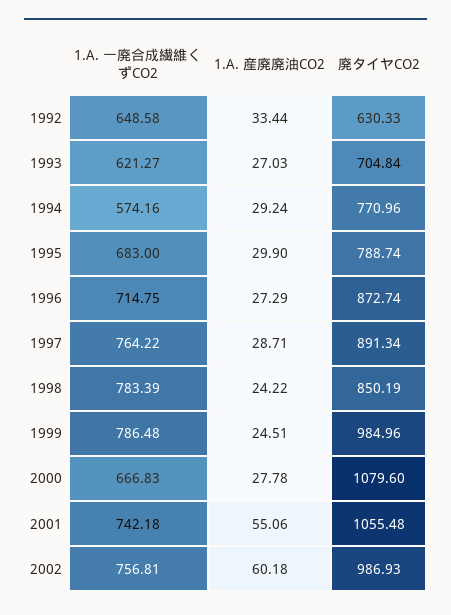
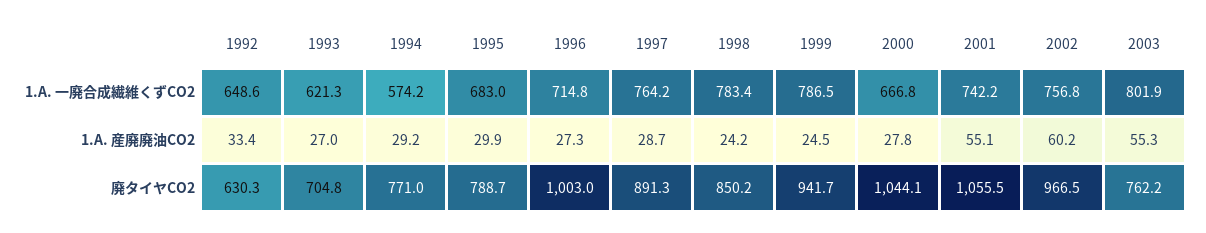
廃タイヤCO2, 1996: 872.74 -> 1003
廃タイヤCO2, 1999: 984.96 -> 941.7
廃タイヤCO2, 2000: 1079.6 -> 1044.1
廃タイヤCO2, 2002: 986.93 -> 966.5
1.A. 一廃合成繊維くずCO2, 2003: none -> 801.9
1.A. 産廃廃油CO2, 2003: none -> 55.3
廃タイヤCO2, 2003: none -> 762.2

